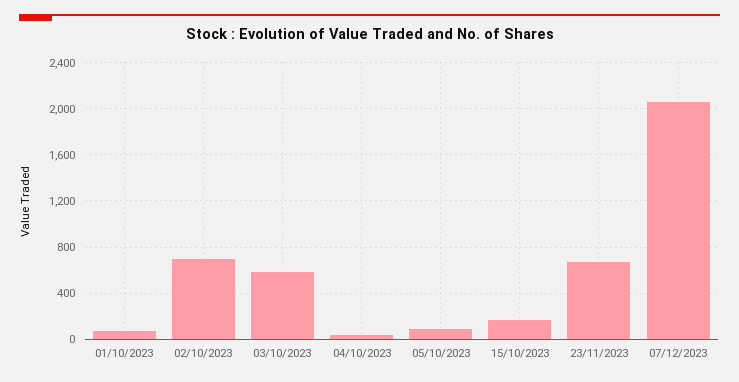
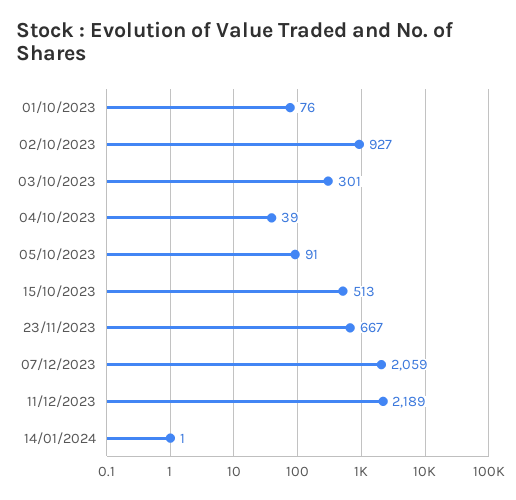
02/10/2023: 700 -> 927
03/10/2023: 600 -> 301
15/10/2023: 200 -> 513
11/12/2023: none -> 2189
14/01/2024: none -> 1

